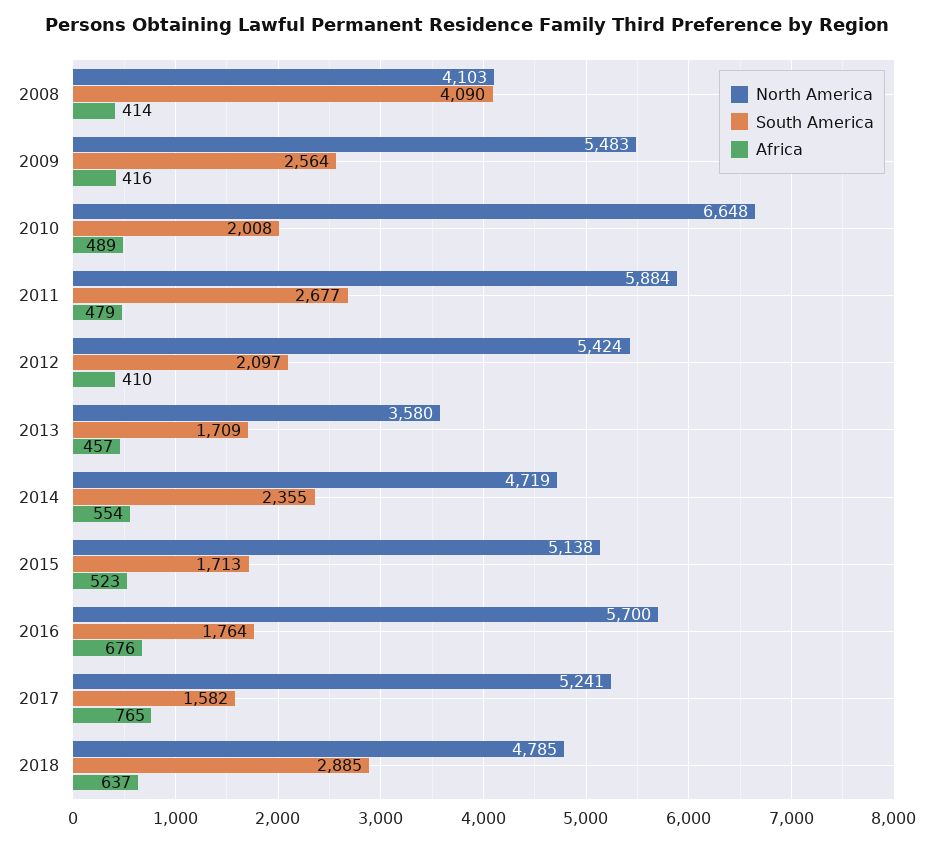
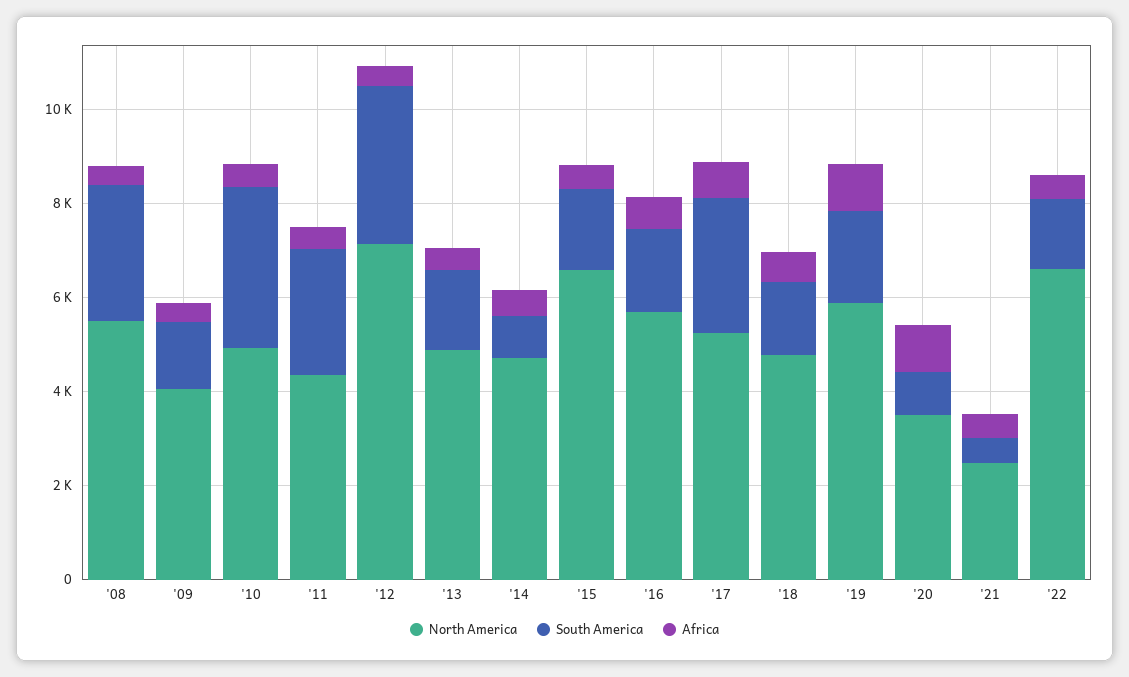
North America, 2008: 4103 -> 5500
South America, 2008: 4090 -> 3000
North America, 2009: 5483 -> 4000
South America, 2009: 2564 -> 1500
North America, 2010: 6648 -> 5000
South America, 2010: 2008 -> 3500
North America, 2011: 5884 -> 4500
North America, 2012: 5424 -> 7000
South America, 2012: 2097 -> 3500
North America, 2013: 3580 -> 5000
South America, 2014: 2355 -> 1000
North America, 2015: 5138 -> 6500
South America, 2017: 1582 -> 3000
South America, 2018: 2885 -> 1500
North America, '19: none -> 6000
South America, '19: none -> 2000
Africa, '19: none -> 1000
North America, '20: none -> 3500
South America, '20: none -> 1000
Africa, '20: none -> 1000
North America, '21: none -> 2500
South America, '21: none -> 500
Africa, '21: none -> 500
North America, '22: none -> 6500
South America, '22: none -> 1500
Africa, '22: none -> 500

